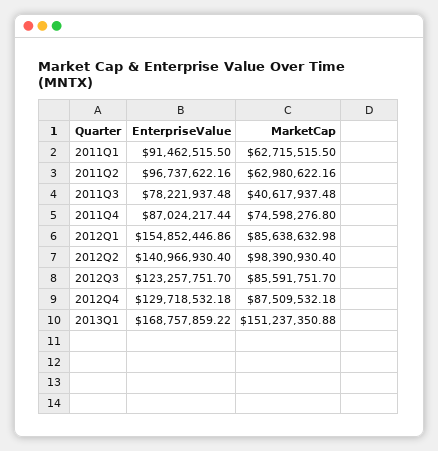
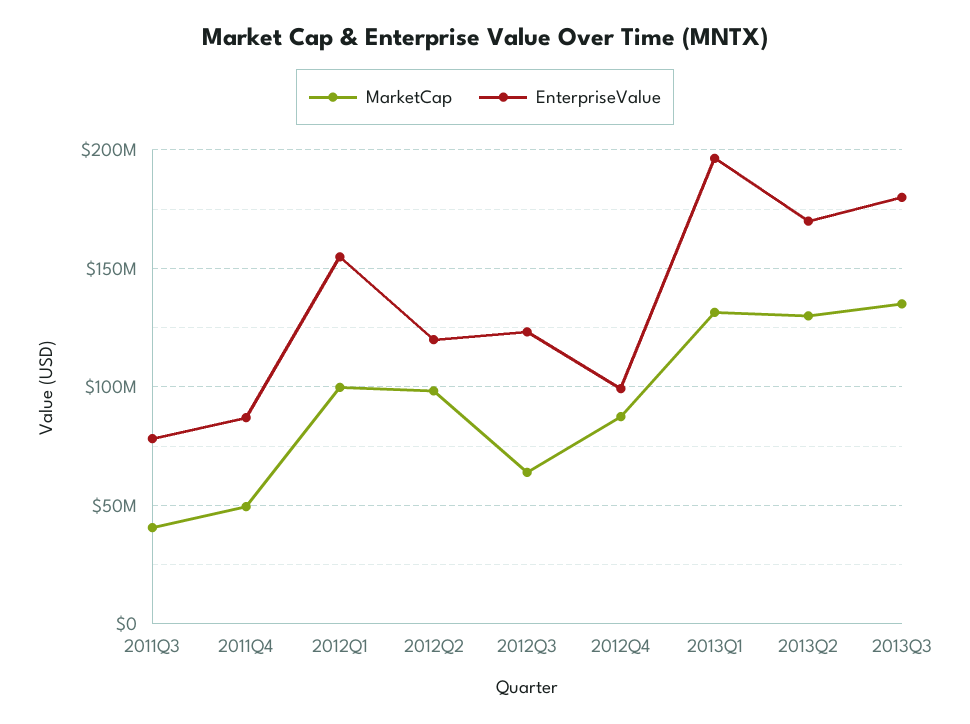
EnterpriseValue, 2011Q1: 91462515.5 -> none
MarketCap, 2011Q1: 62715515.5 -> none
EnterpriseValue, 2011Q2: 96737622.16 -> none
MarketCap, 2011Q2: 62980622.16 -> none
MarketCap, 2011Q4: 74598276.8 -> 50000000
MarketCap, 2012Q1: 85638632.98 -> 100000000
EnterpriseValue, 2012Q2: 140966930.4 -> 120000000
MarketCap, 2012Q3: 85591751.7 -> 65000000
EnterpriseValue, 2012Q4: 129718532.18 -> 100000000
EnterpriseValue, 2013Q1: 168757859.22 -> 195000000
MarketCap, 2013Q1: 151237350.88 -> 130000000
MarketCap, 2013Q2: none -> 130000000
EnterpriseValue, 2013Q2: none -> 170000000
MarketCap, 2013Q3: none -> 135000000
EnterpriseValue, 2013Q3: none -> 180000000

